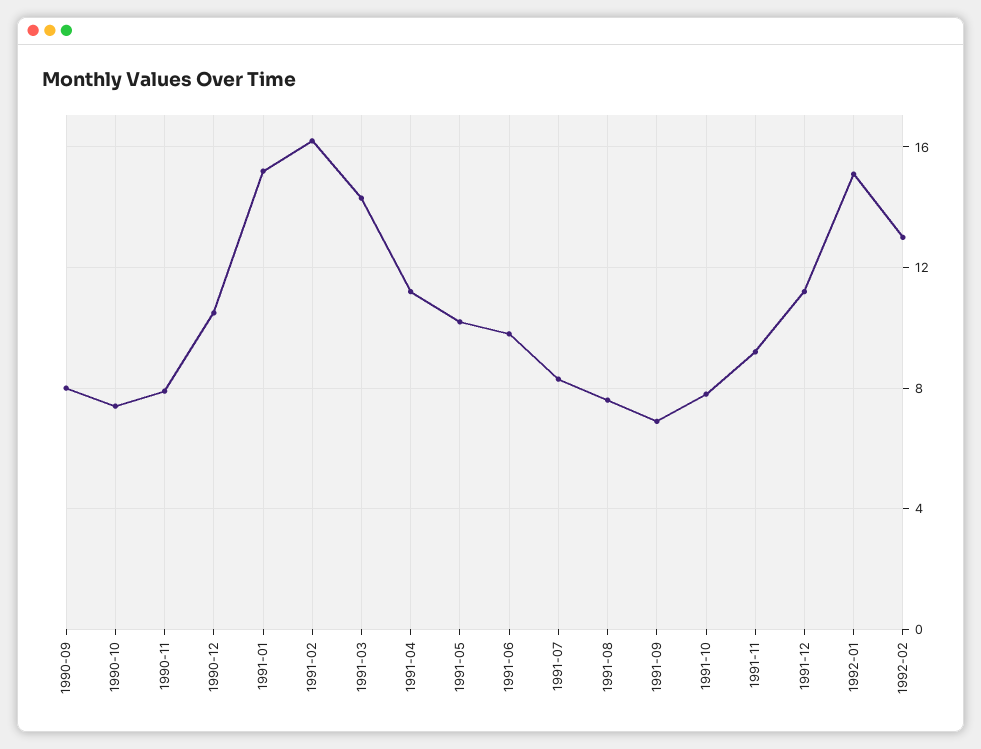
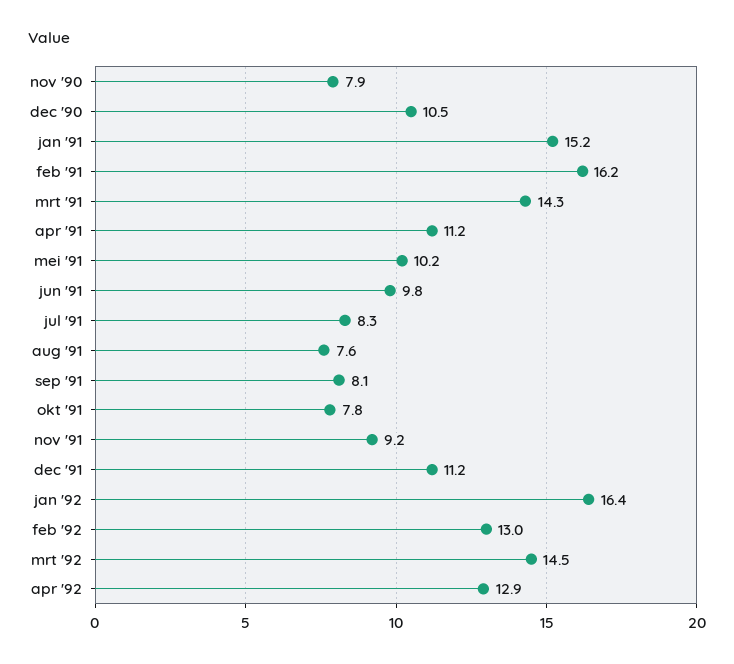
1990-09: 8 -> none
1990-10: 7.5 -> none
1991-09: 7 -> 8.1
1992-01: 15 -> 16.4
mrt '92: none -> 14.5
apr '92: none -> 12.9

